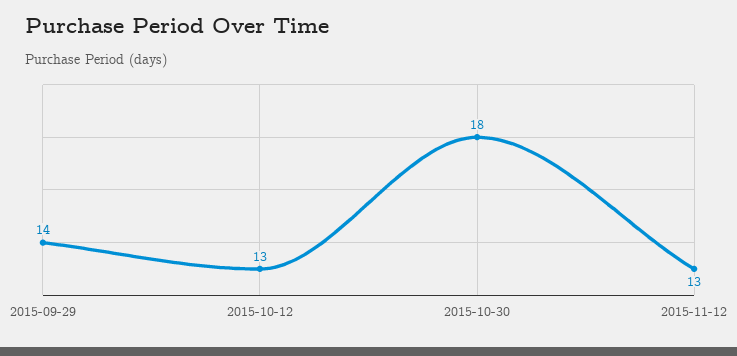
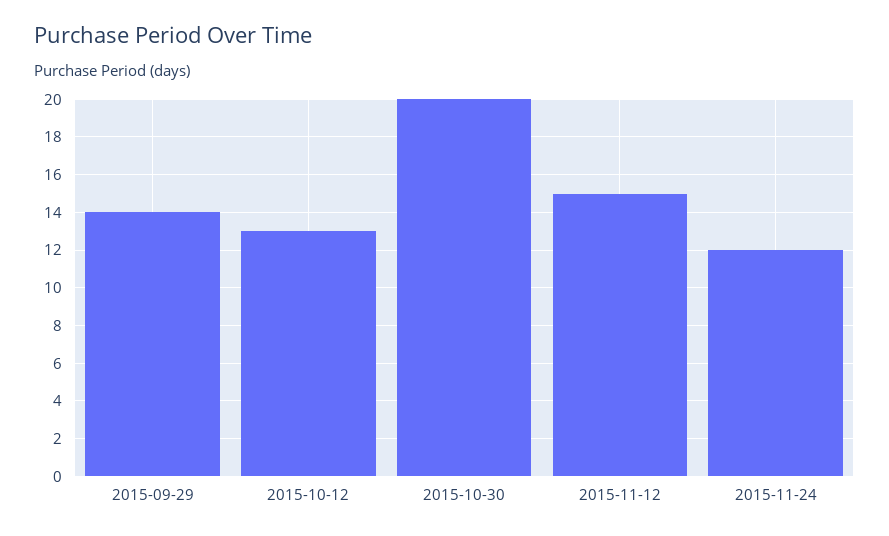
2015-10-30: 18 -> 20
2015-11-12: 13 -> 15
2015-11-24: none -> 12

